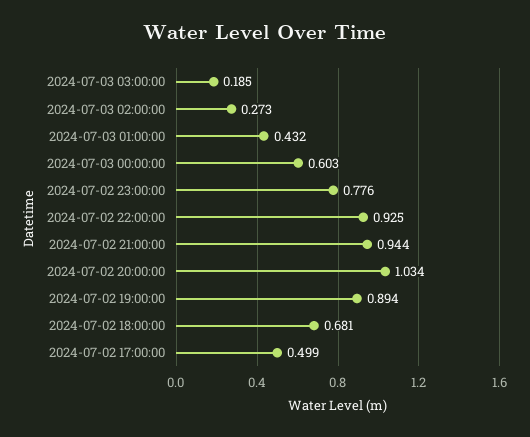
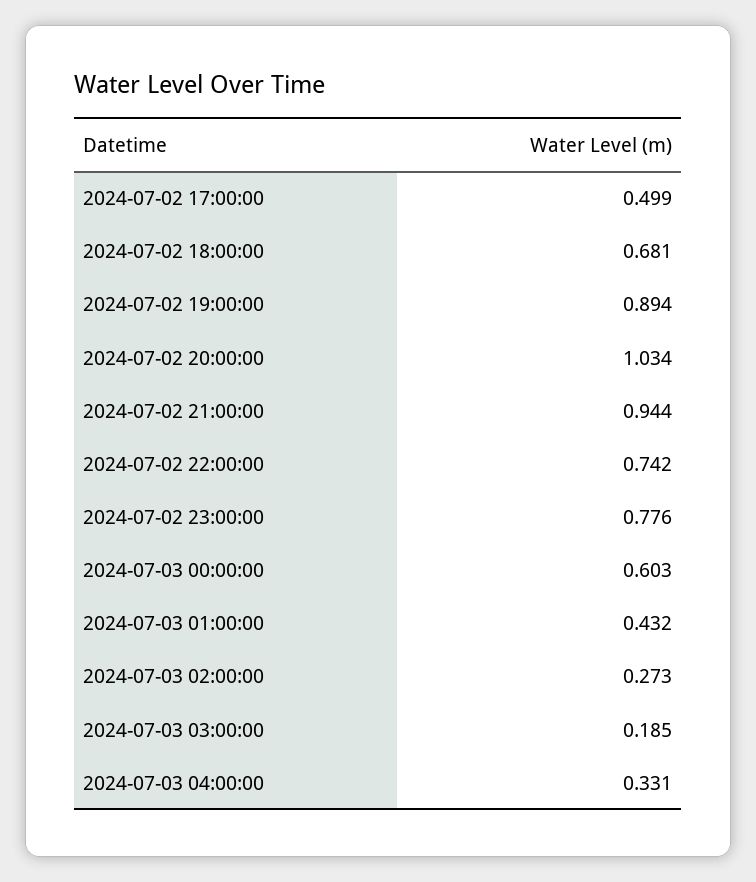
2024-07-02 22:00:00: 0.925 -> 0.742
2024-07-03 04:00:00: none -> 0.331

